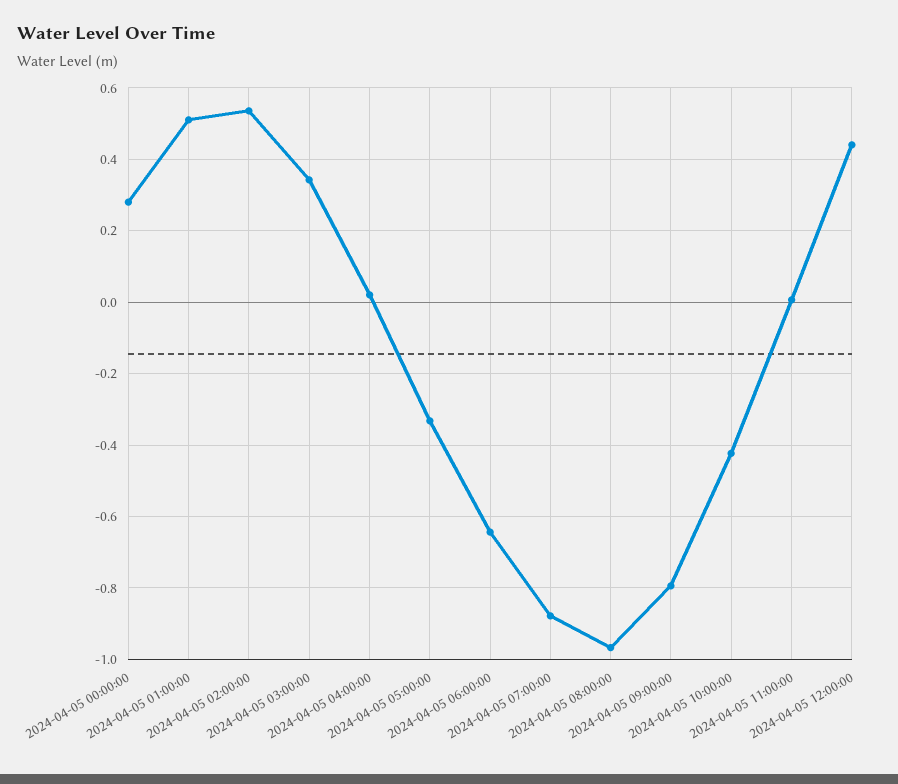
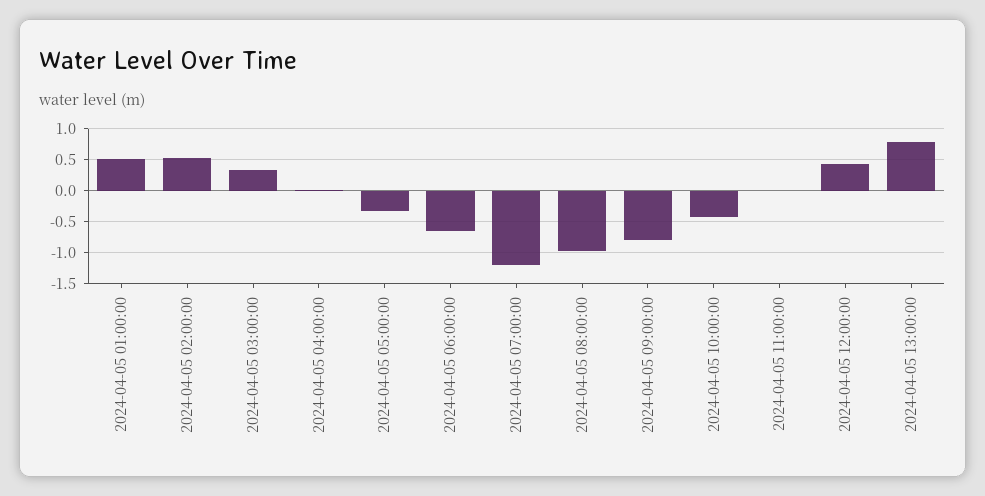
2024-04-05 00:00:00: 0.28 -> none
2024-04-05 07:00:00: -0.88 -> -1.2
2024-04-05 13:00:00: none -> 0.8

